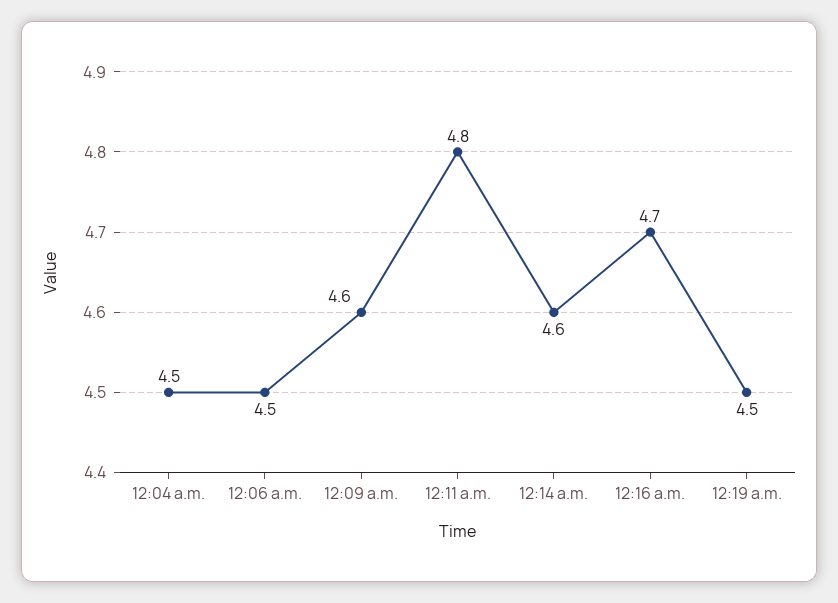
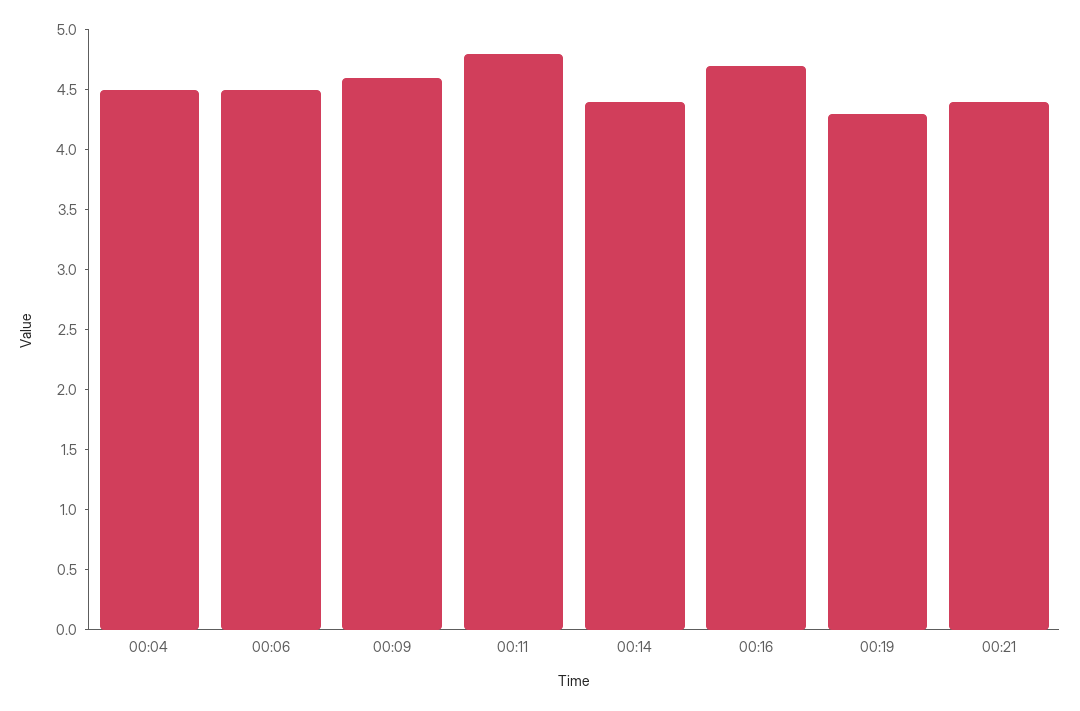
12:14 a.m.: 4.6 -> 4.4
12:19 a.m.: 4.5 -> 4.3
00:21: none -> 4.4

